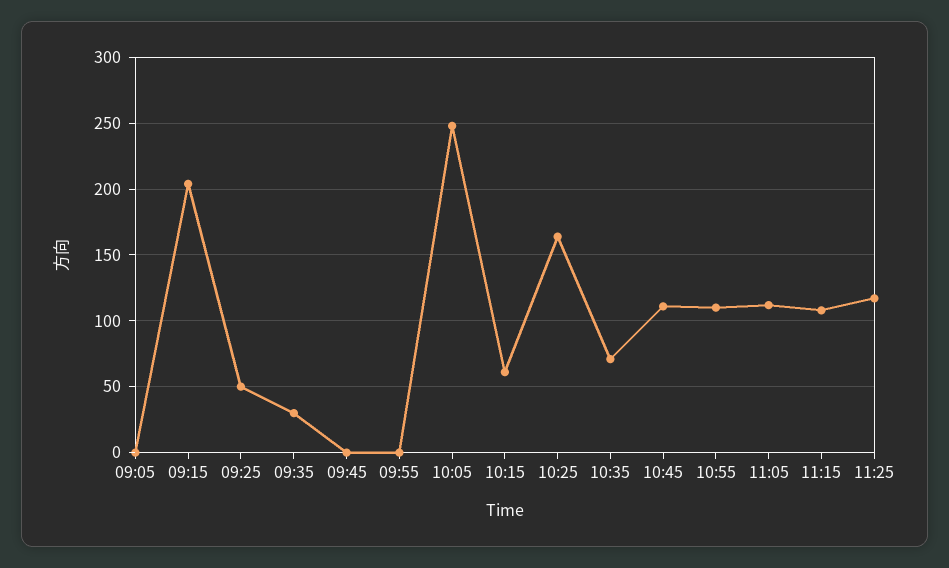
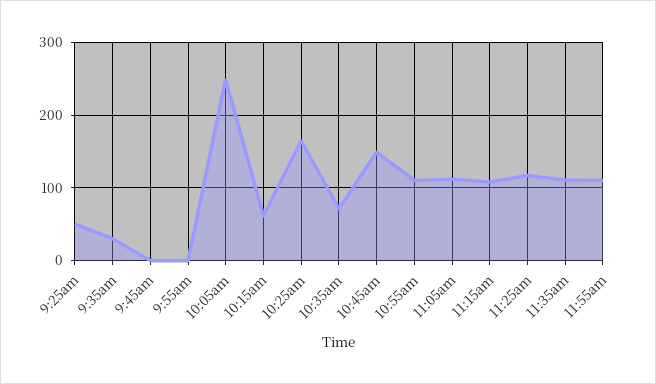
09:05: 0 -> none
09:15: 205 -> none
10:45: 110 -> 150
11:35am: none -> 110
11:55am: none -> 110

